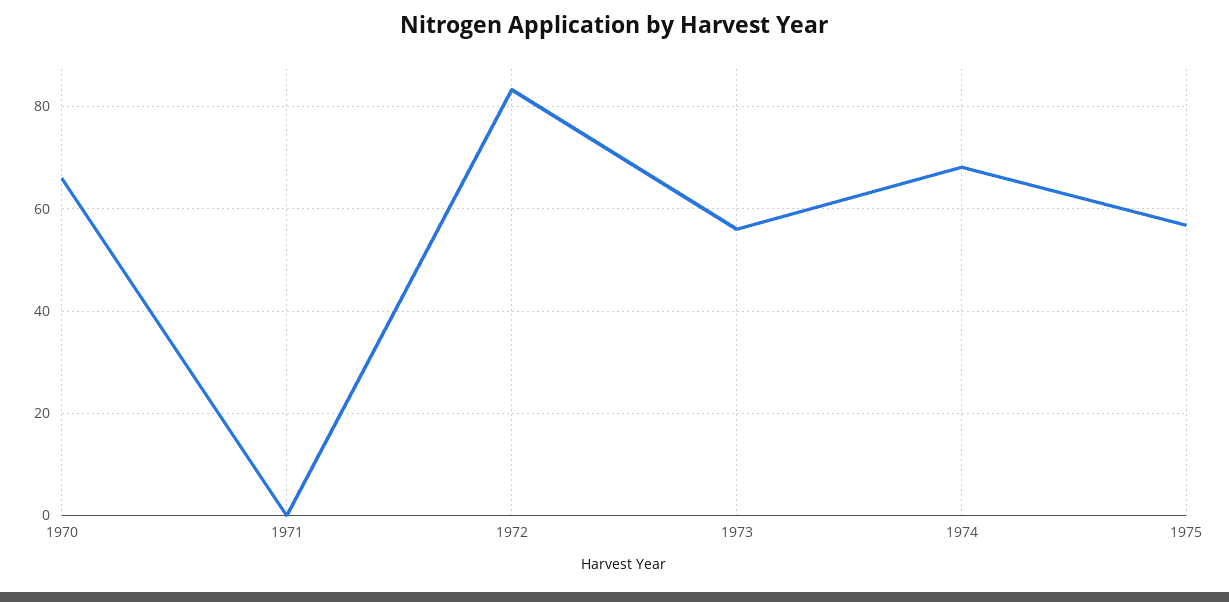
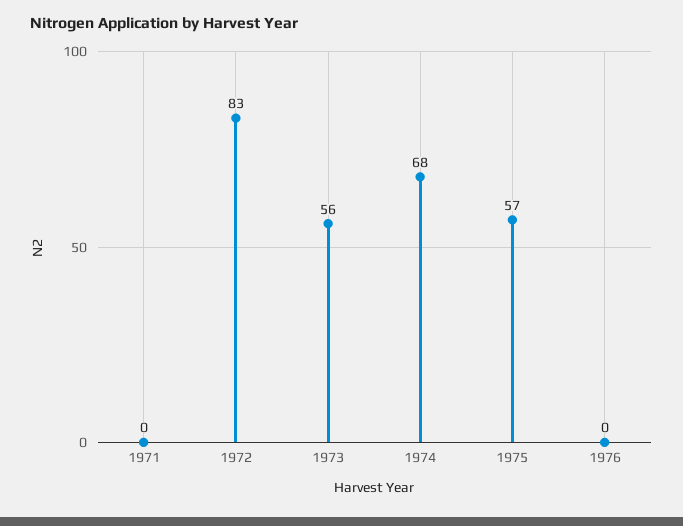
1970: 66 -> none
1976: none -> 0

